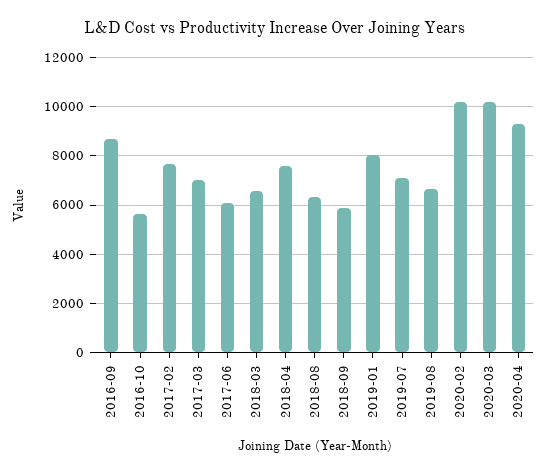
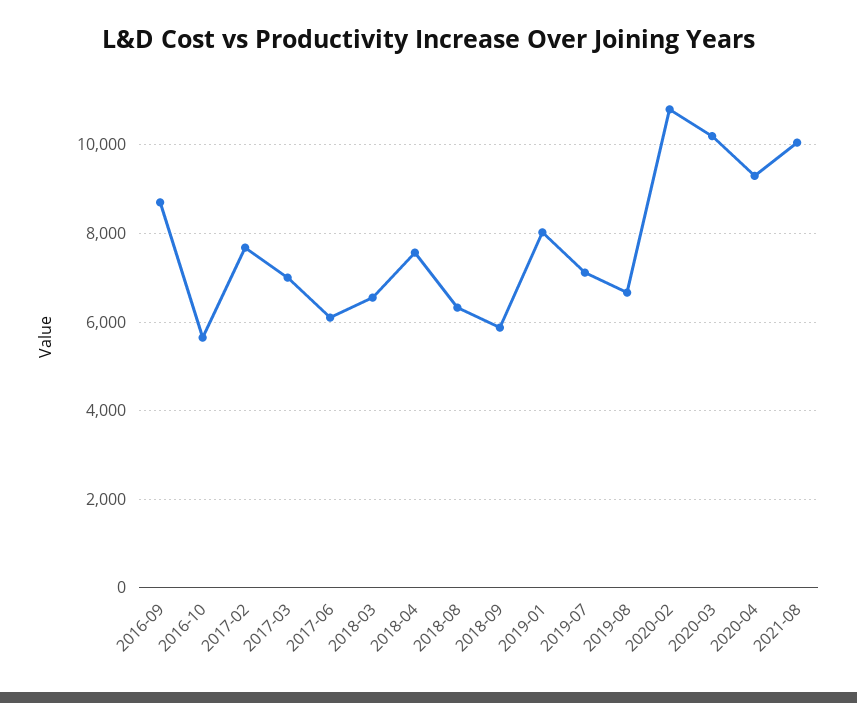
2020-02: 10250 -> 10800
2021-08: none -> 10000

